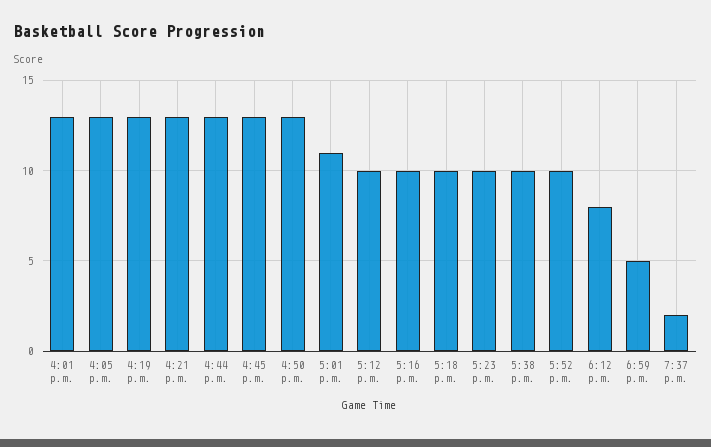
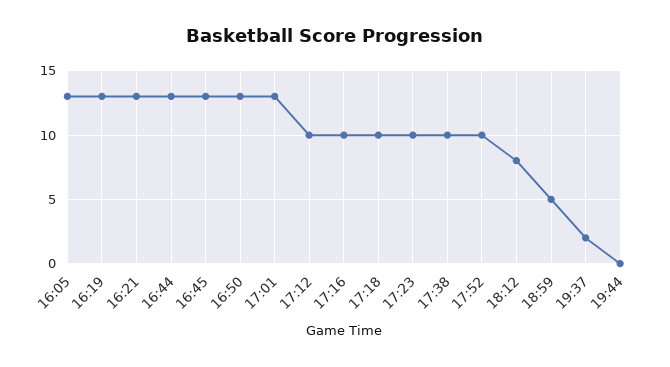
4:01 p.m.: 13 -> none
5:01 p.m.: 11 -> 13
19:44: none -> 0

